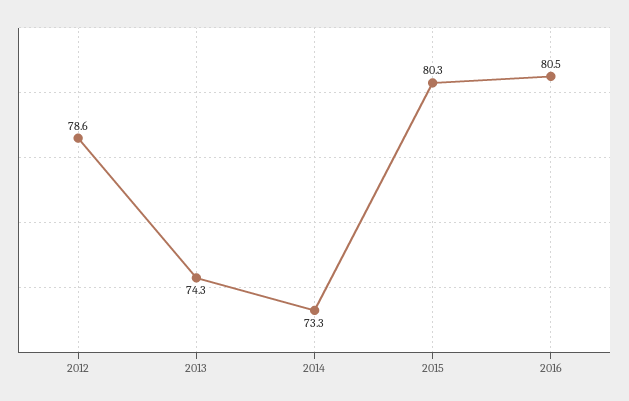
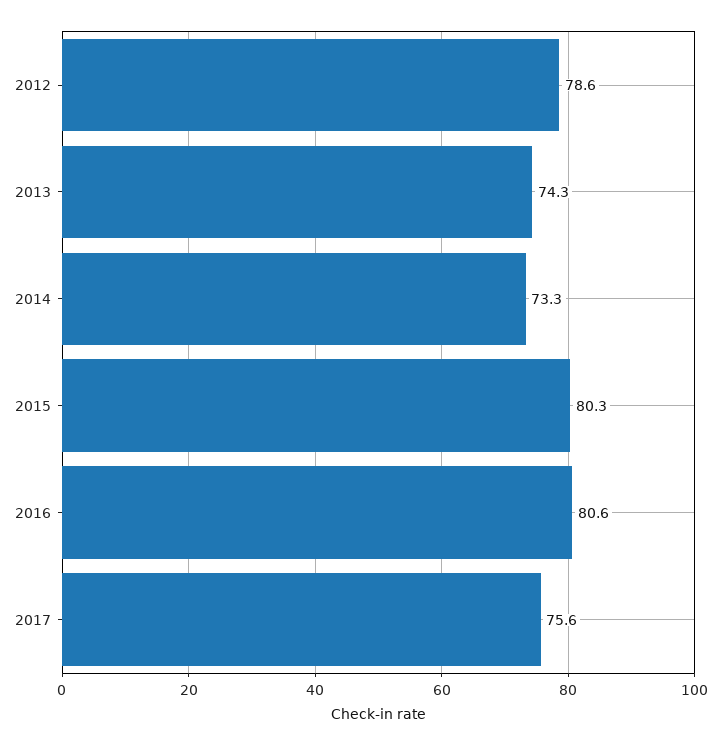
2016: 80.5 -> 80.6
2017: none -> 75.6

